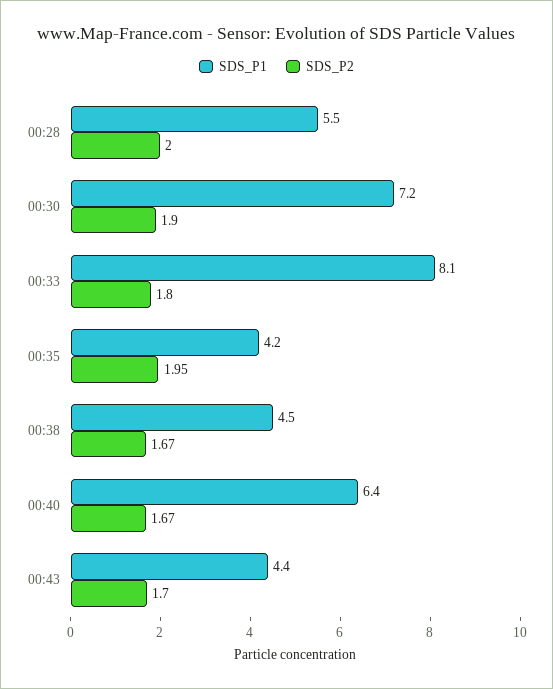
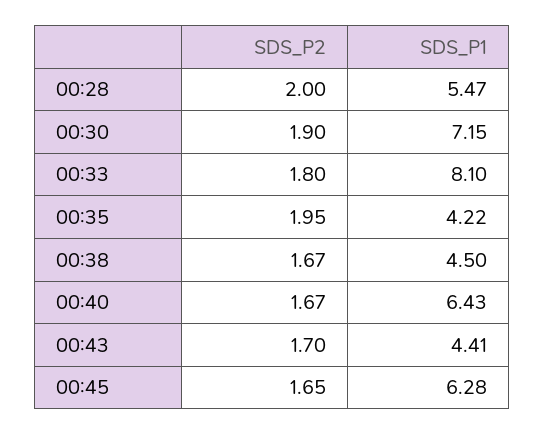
SDS_P2, 00:45: none -> 1.65
SDS_P1, 00:45: none -> 6.28

